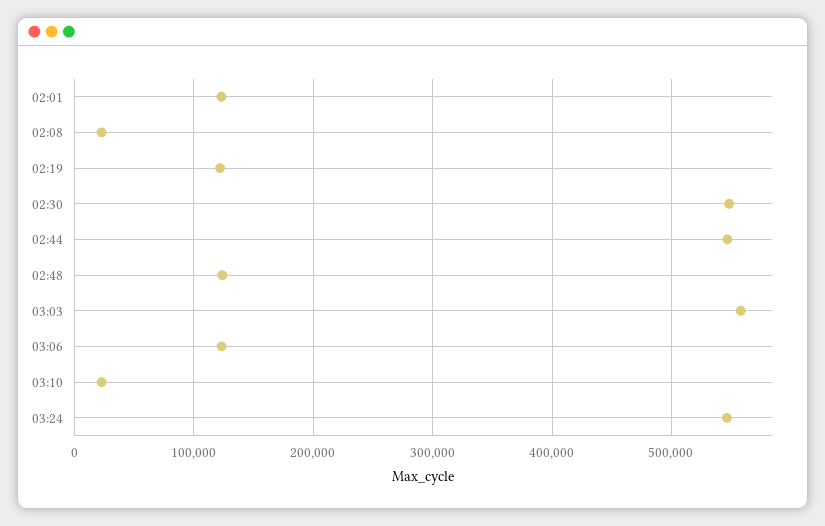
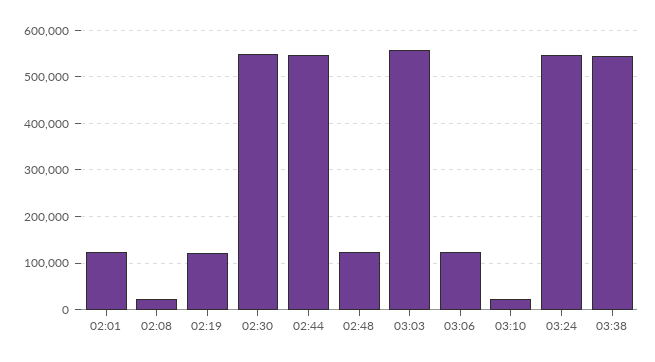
03:38: none -> 540000

